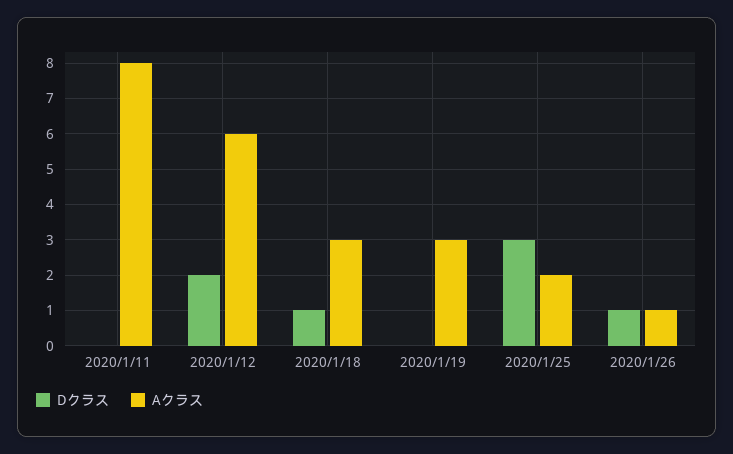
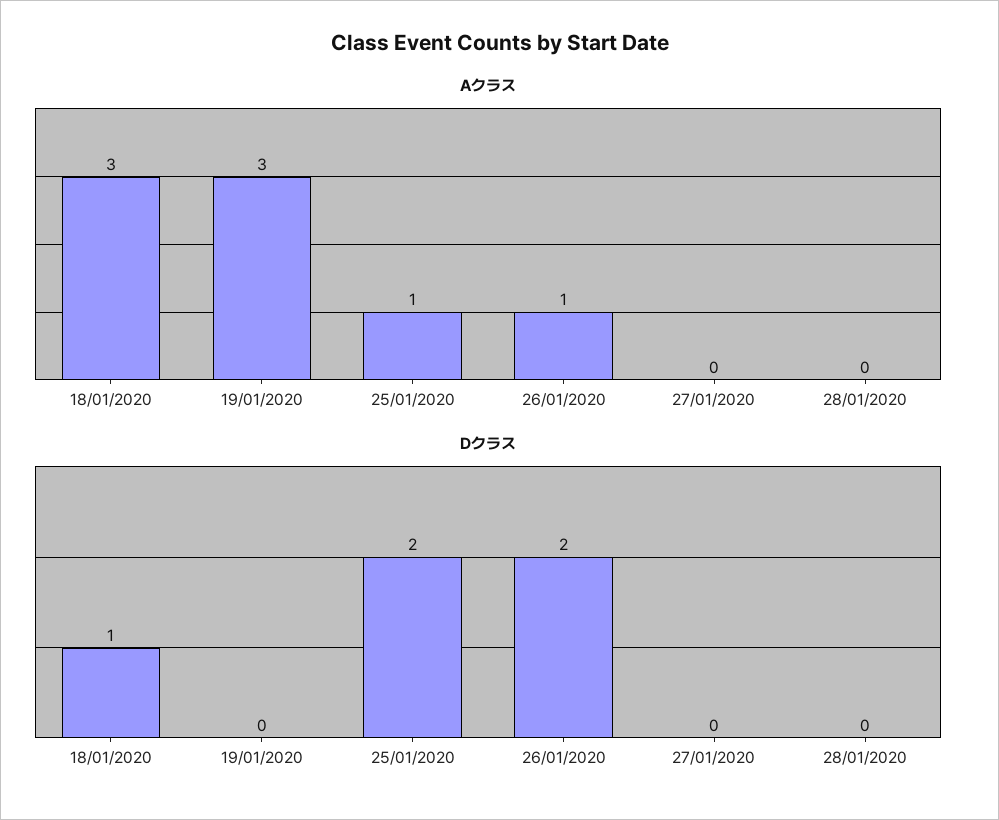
Dクラス, 2020/1/11: 0 -> none
Aクラス, 2020/1/11: 8 -> none
Dクラス, 2020/1/12: 2 -> none
Aクラス, 2020/1/12: 6 -> none
Dクラス, 2020/1/25: 3 -> 2
Aクラス, 2020/1/25: 2 -> 1
Dクラス, 2020/1/26: 1 -> 2
Aクラス, 27/01/2020: none -> 0
Aクラス, 28/01/2020: none -> 0
Dクラス, 27/01/2020: none -> 0
Dクラス, 28/01/2020: none -> 0

